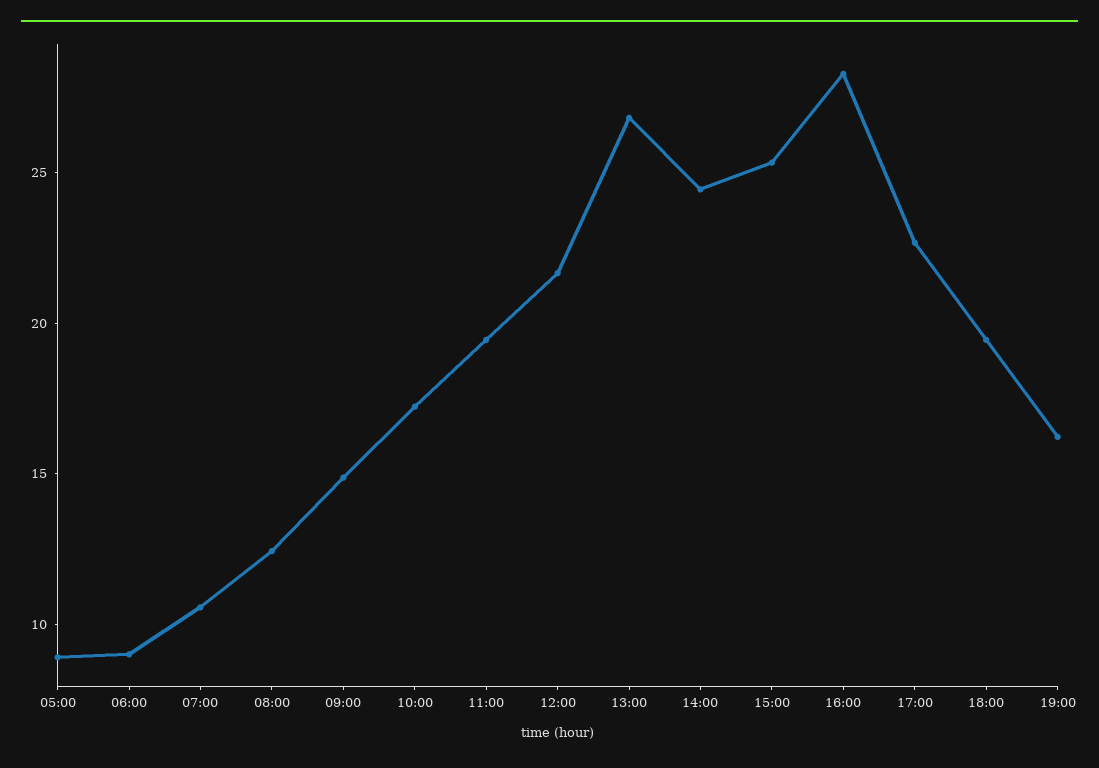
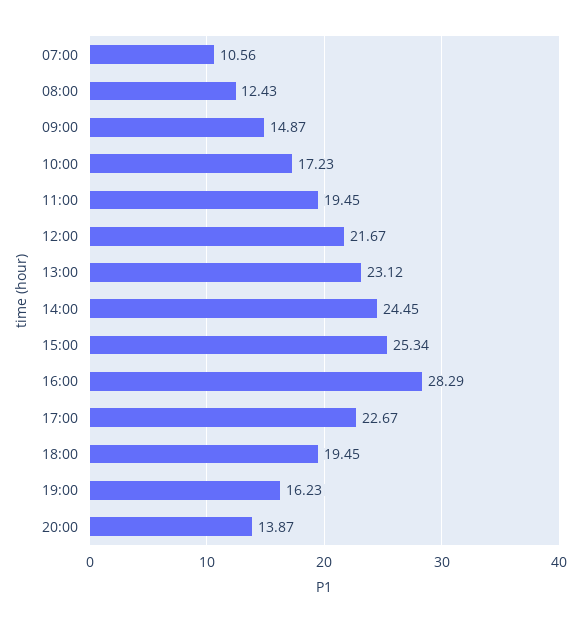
05:00: 9 -> none
06:00: 9 -> none
13:00: 27 -> 23.12
20:00: none -> 13.87

